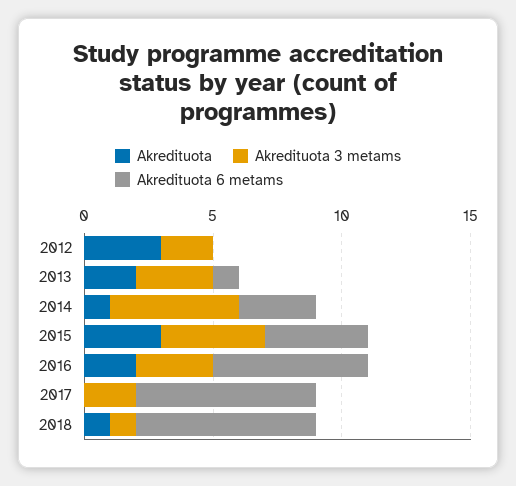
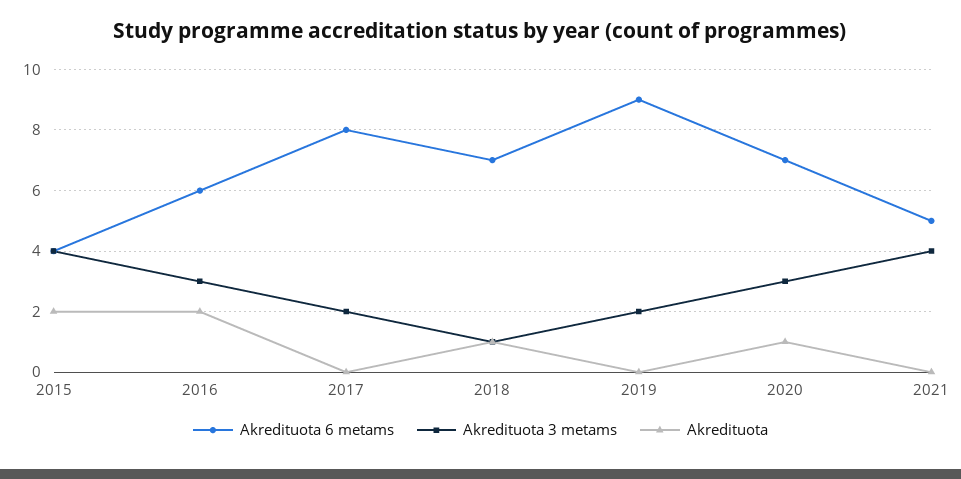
Akredituota, 2012: 3 -> none
Akredituota 3 metams, 2012: 2 -> none
Akredituota 6 metams, 2012: 0 -> none
Akredituota, 2013: 2 -> none
Akredituota 3 metams, 2013: 3 -> none
Akredituota 6 metams, 2013: 1 -> none
Akredituota, 2014: 1 -> none
Akredituota 3 metams, 2014: 5 -> none
Akredituota 6 metams, 2014: 3 -> none
Akredituota, 2015: 3 -> 2
Akredituota 6 metams, 2017: 7 -> 8
Akredituota 6 metams, 2019: none -> 9
Akredituota 3 metams, 2019: none -> 2
Akredituota, 2019: none -> 0
Akredituota 6 metams, 2020: none -> 7
Akredituota 3 metams, 2020: none -> 3
Akredituota, 2020: none -> 1
Akredituota 6 metams, 2021: none -> 5
Akredituota 3 metams, 2021: none -> 4
Akredituota, 2021: none -> 0

